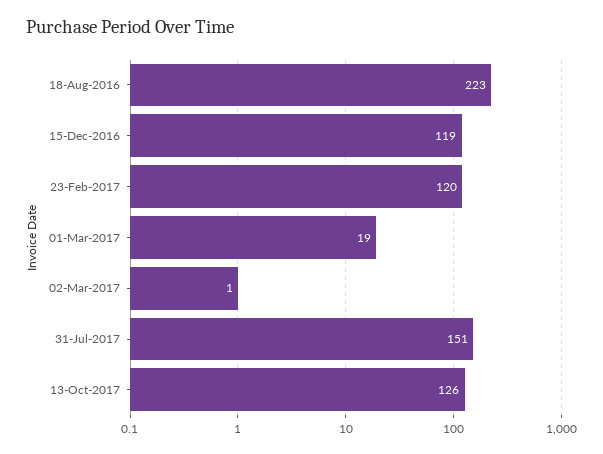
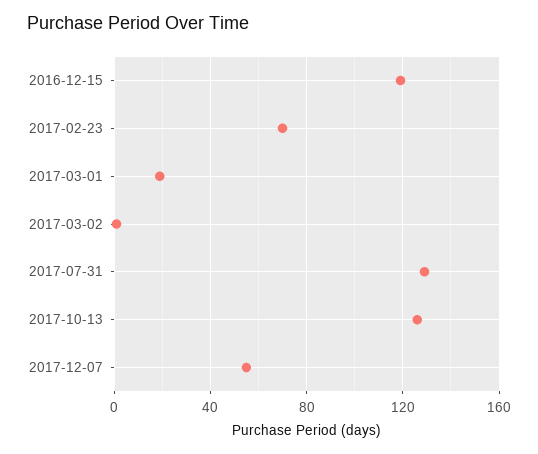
18-Aug-2016: 223 -> none
23-Feb-2017: 120 -> 70
31-Jul-2017: 151 -> 130
2017-12-07: none -> 55

